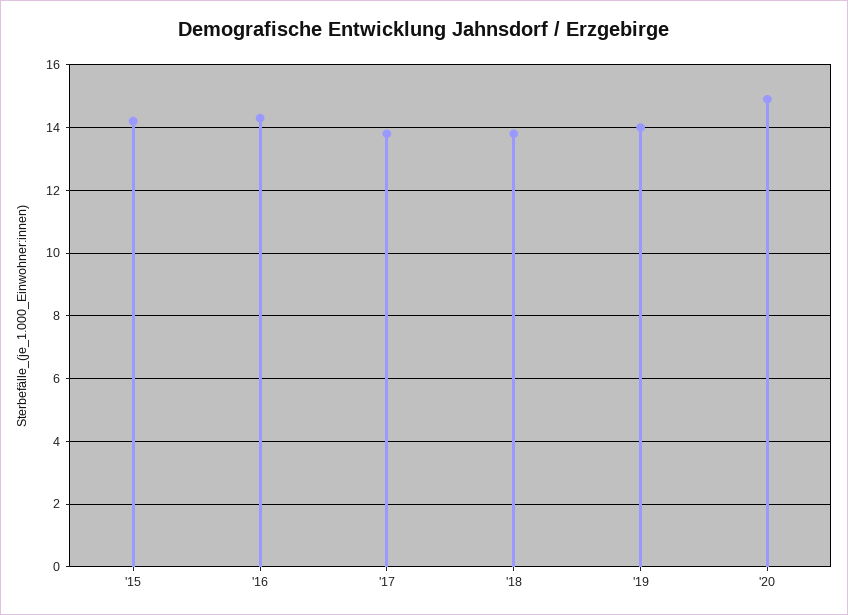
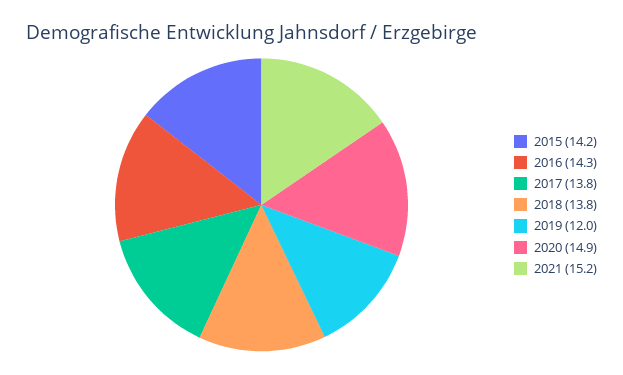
'19: 14 -> 12
2021: none -> 15.2

